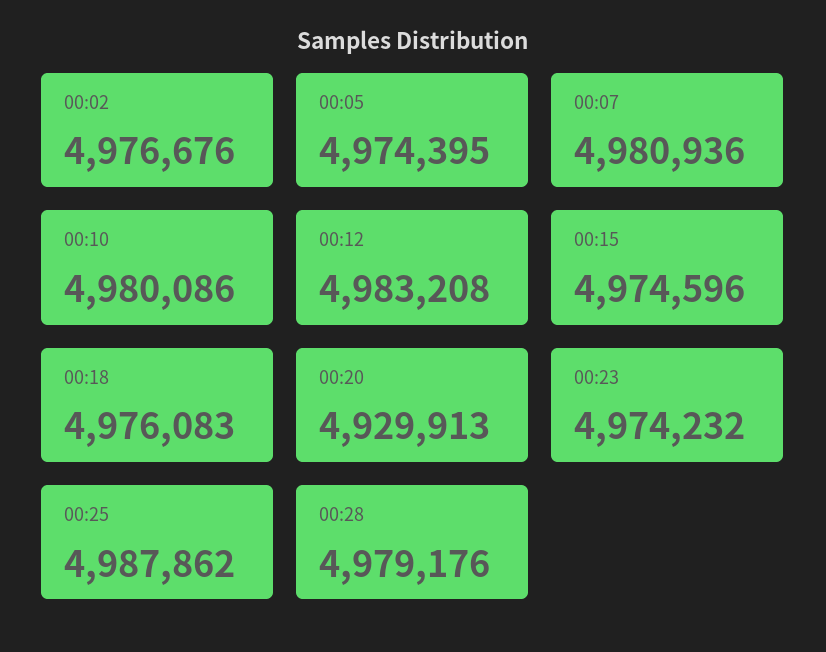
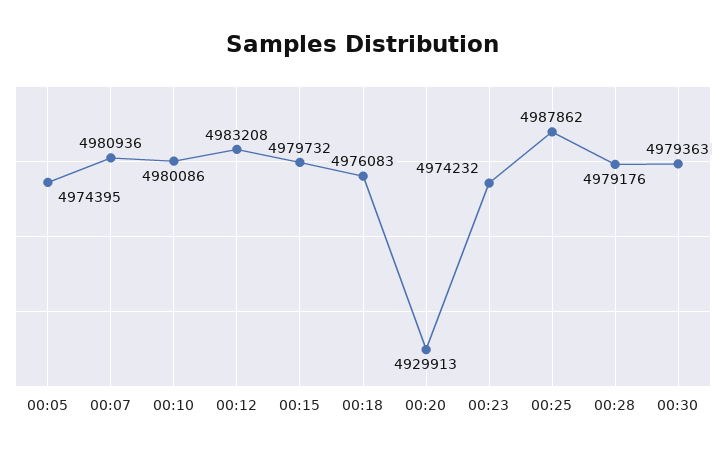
00:02: 4976676 -> none
00:15: 4974596 -> 4979732
00:30: none -> 4979363

